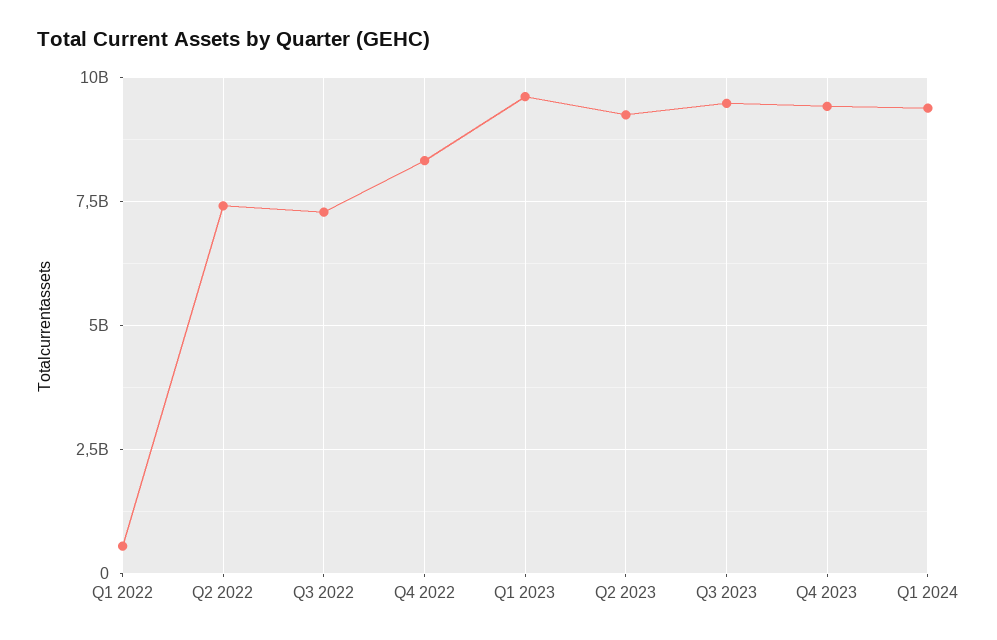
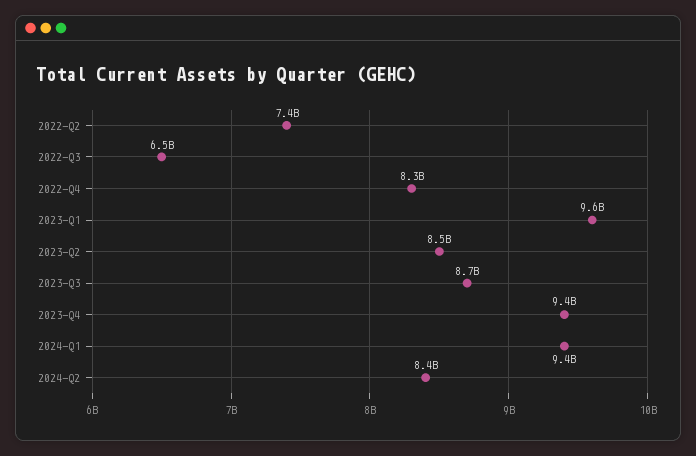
Q1 2022: 500000000 -> none
Q3 2022: 7250000000 -> 6500000000
Q2 2023: 9250000000 -> 8500000000
Q3 2023: 9500000000 -> 8700000000
2024-Q2: none -> 8400000000

